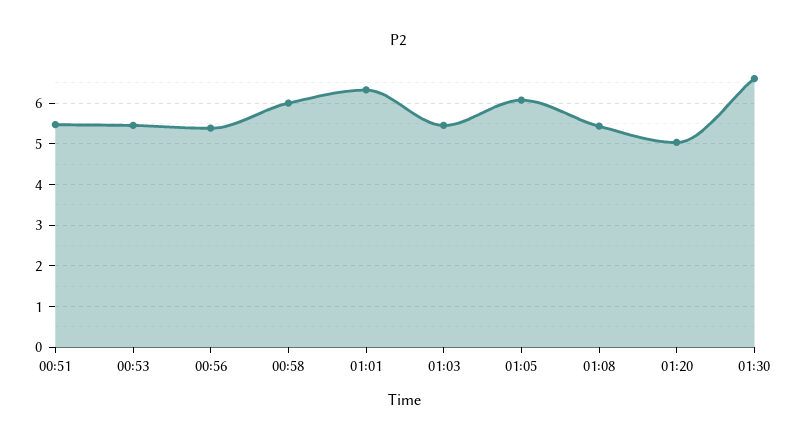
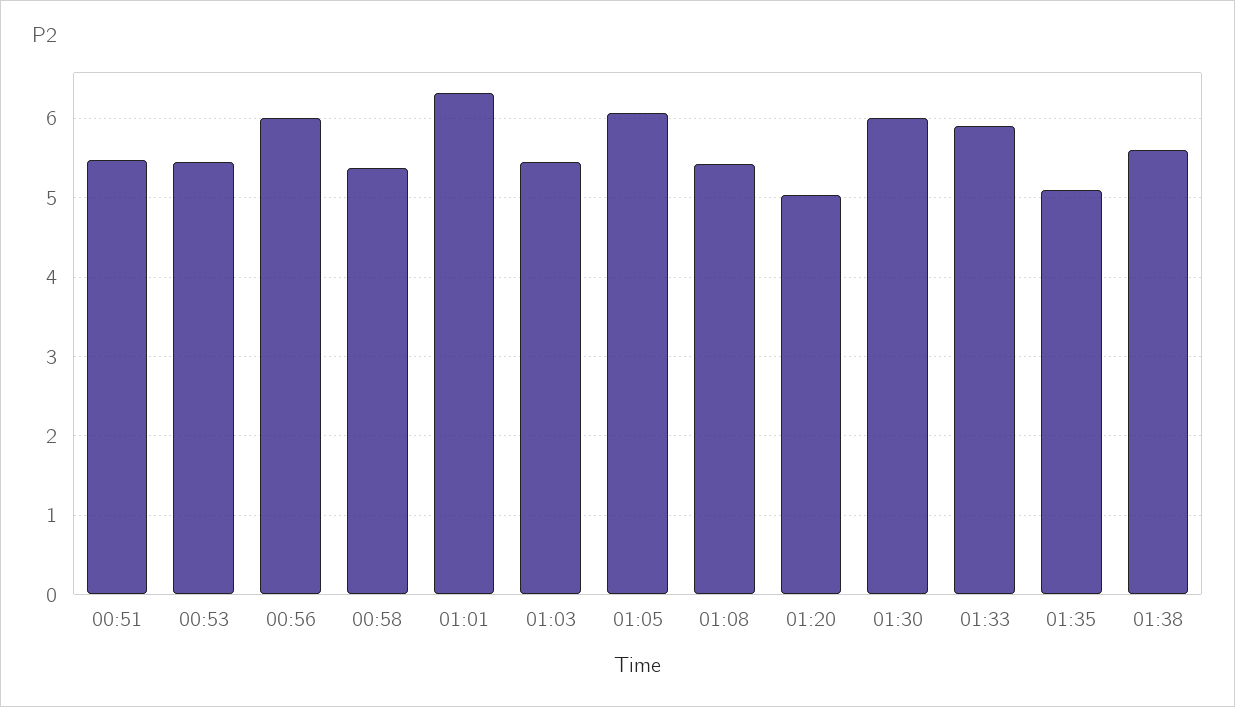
00:56: 5.4 -> 6
00:58: 6 -> 5.4
01:30: 6.6 -> 6
01:33: none -> 5.9
01:35: none -> 5.1
01:38: none -> 5.6

